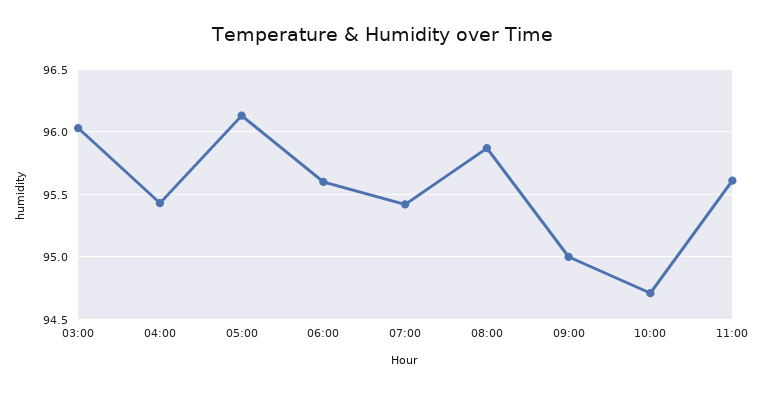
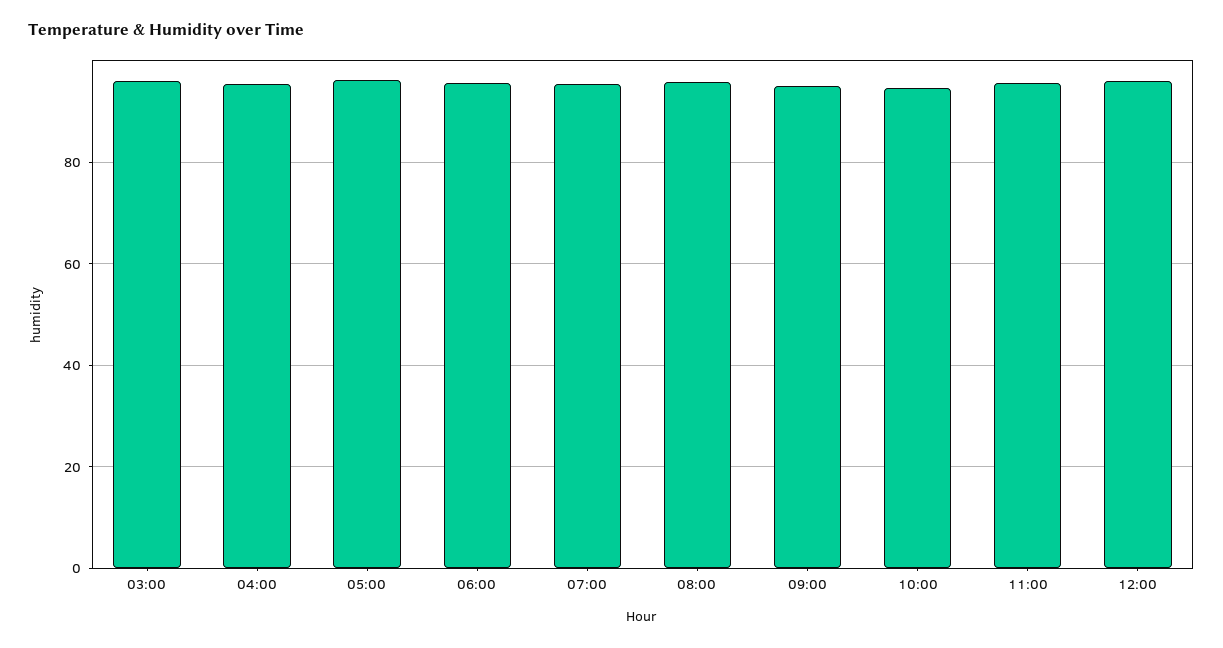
12:00: none -> 96

